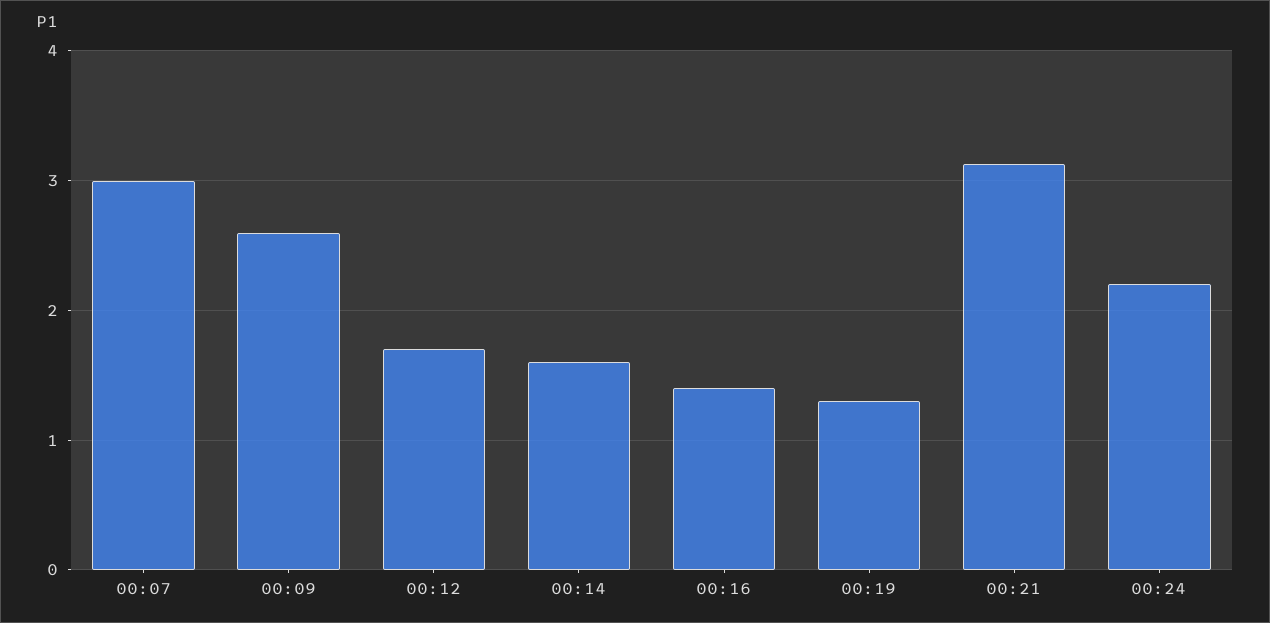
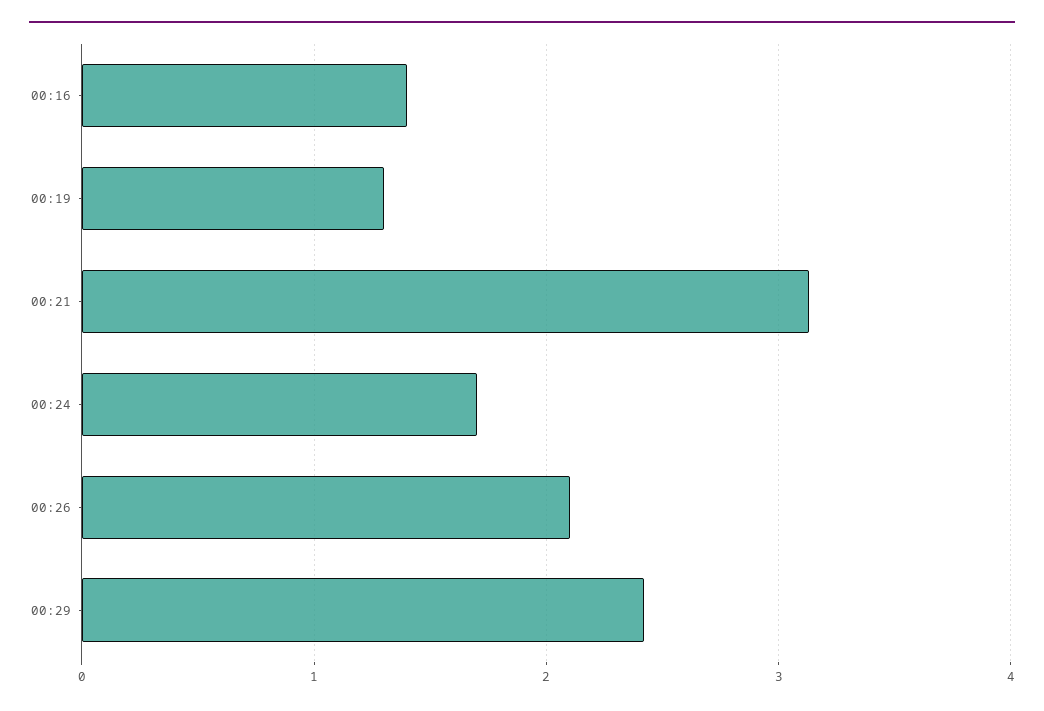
00:07: 3 -> none
00:09: 2.6 -> none
00:12: 1.7 -> none
00:14: 1.6 -> none
00:24: 2.2 -> 1.7
00:26: none -> 2.1
00:29: none -> 2.4

